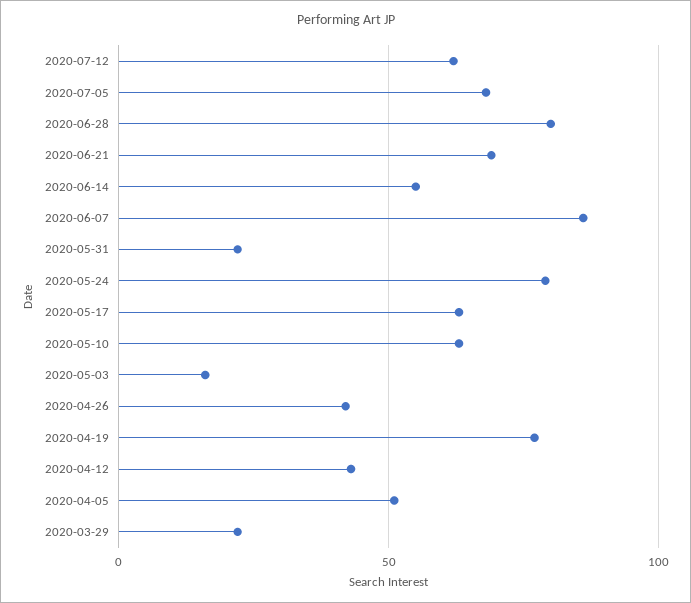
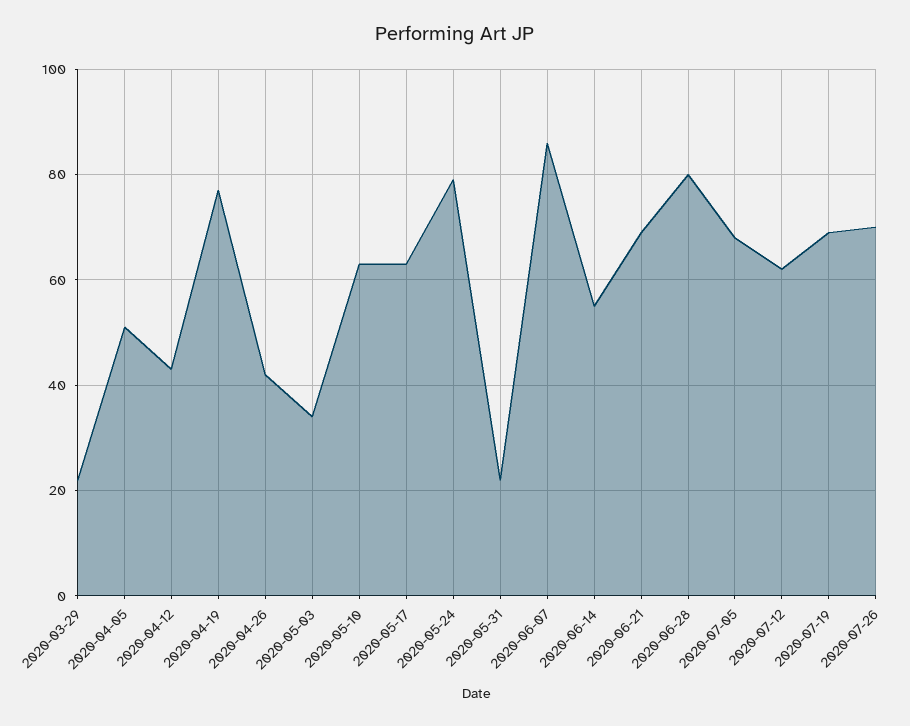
2020-05-03: 15 -> 35
2020-07-19: none -> 70
2020-07-26: none -> 70

